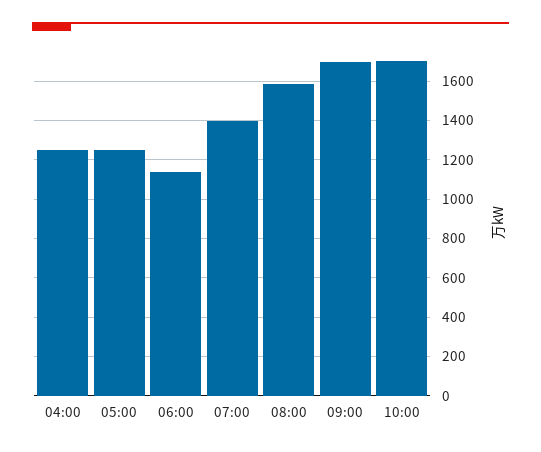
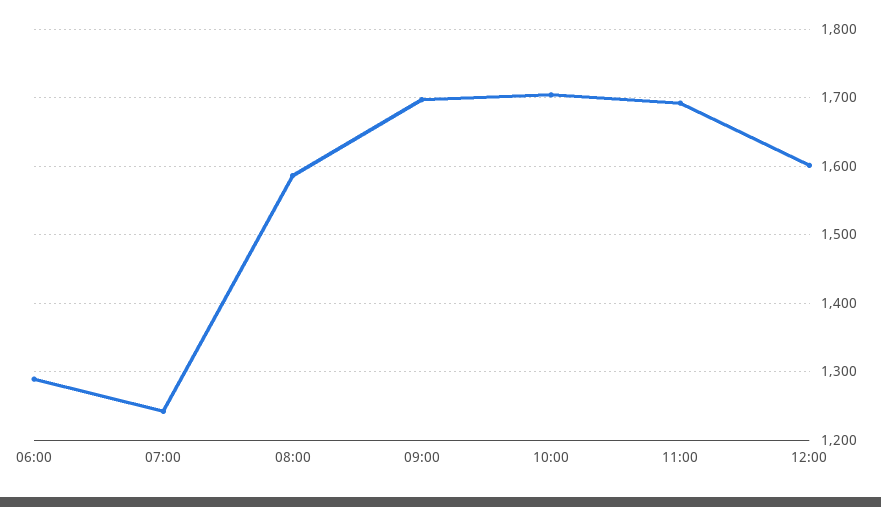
04:00: 1250 -> none
05:00: 1250 -> none
06:00: 1150 -> 1290
07:00: 1400 -> 1240
11:00: none -> 1690
12:00: none -> 1600

